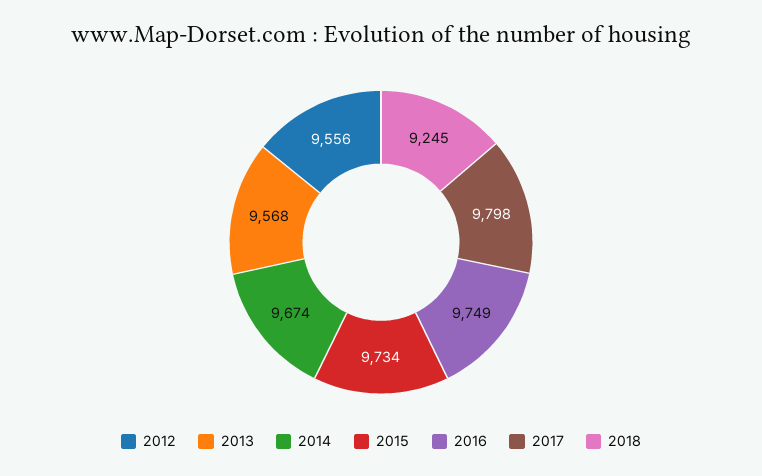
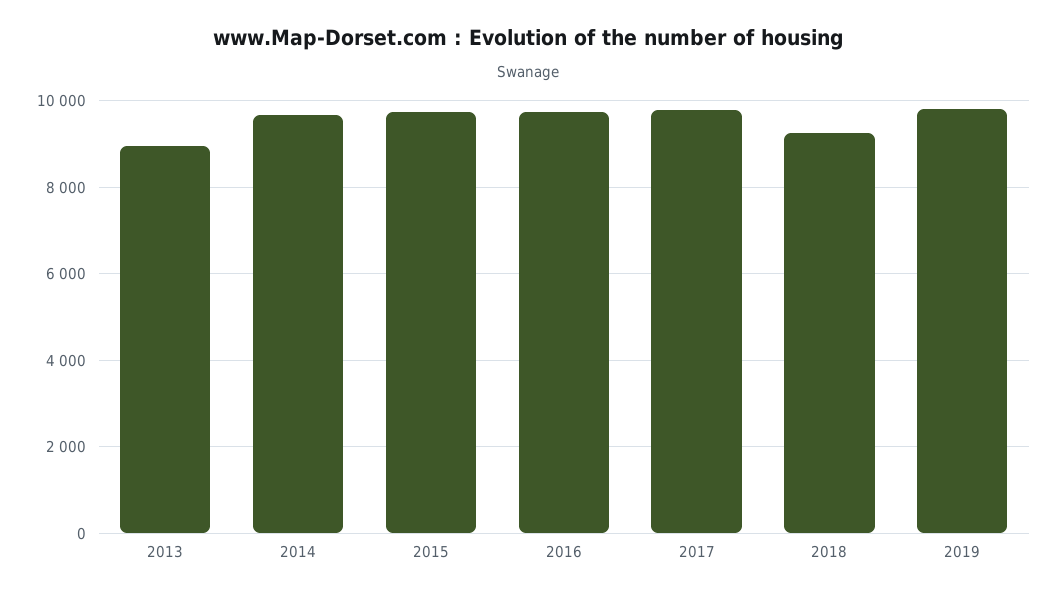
2012: 9556 -> none
2013: 9568 -> 9000
2019: none -> 9800

